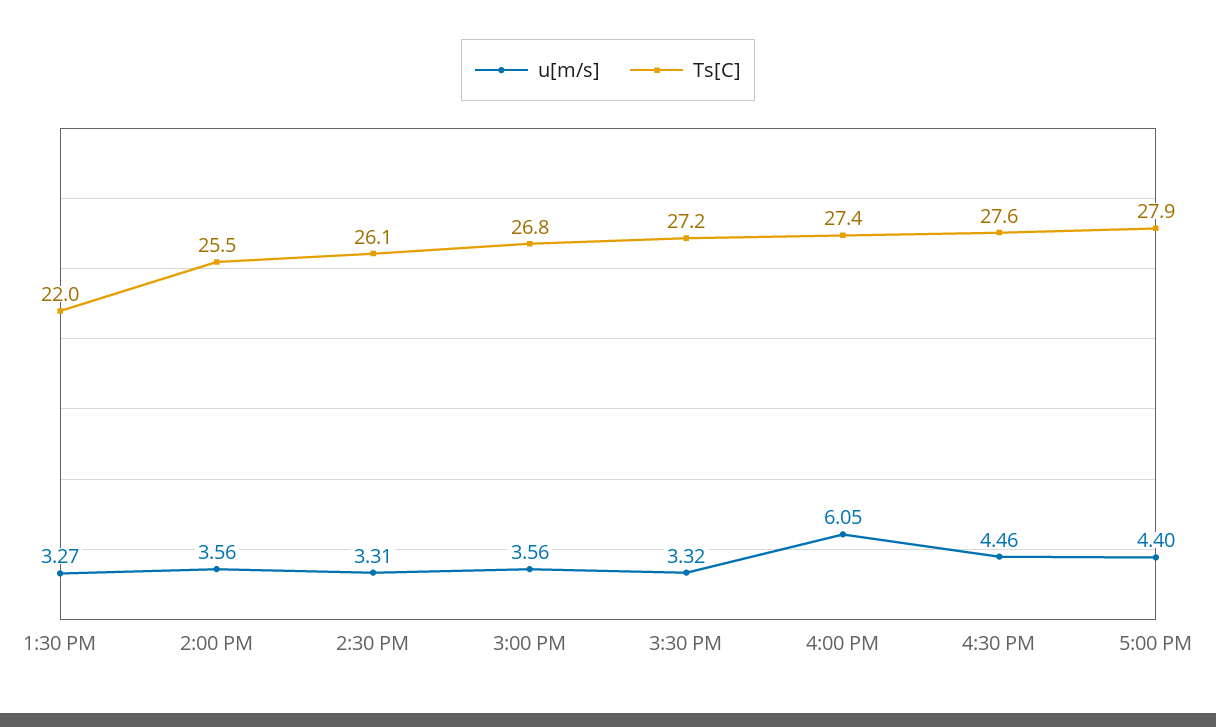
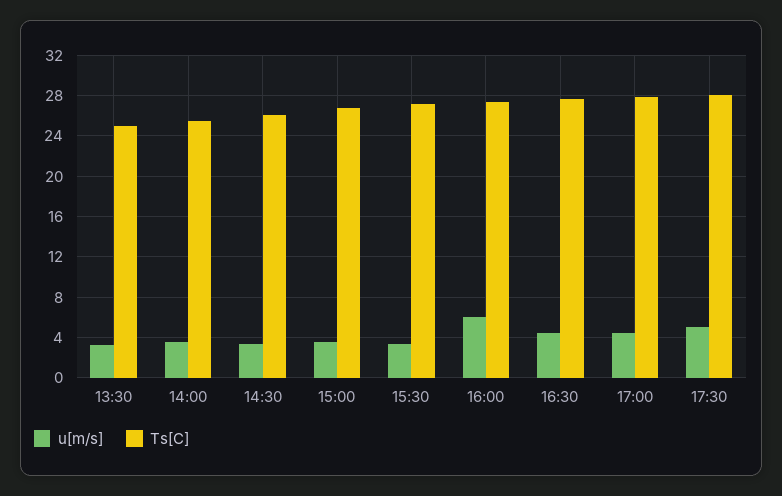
Ts[C], 1:30 PM: 22 -> 25
u[m/s], 17:30: none -> 5
Ts[C], 17:30: none -> 28

